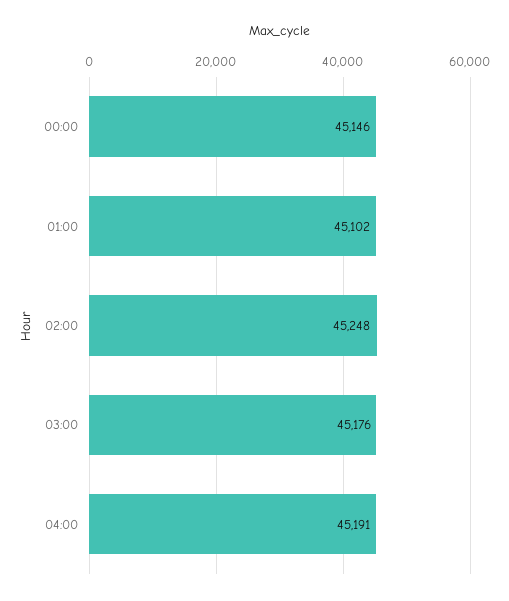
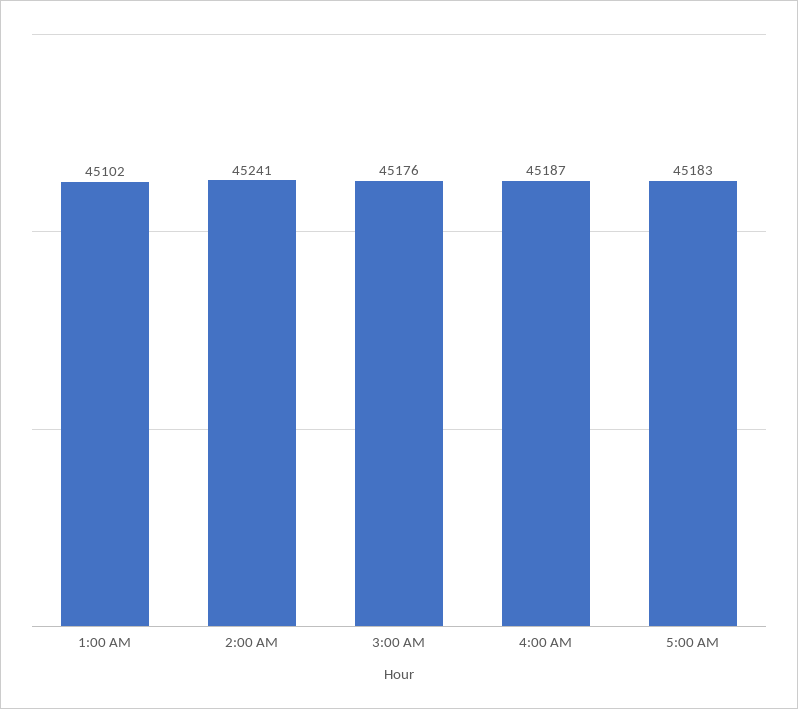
00:00: 45146 -> none
02:00: 45248 -> 45241
04:00: 45191 -> 45187
5:00 AM: none -> 45183

